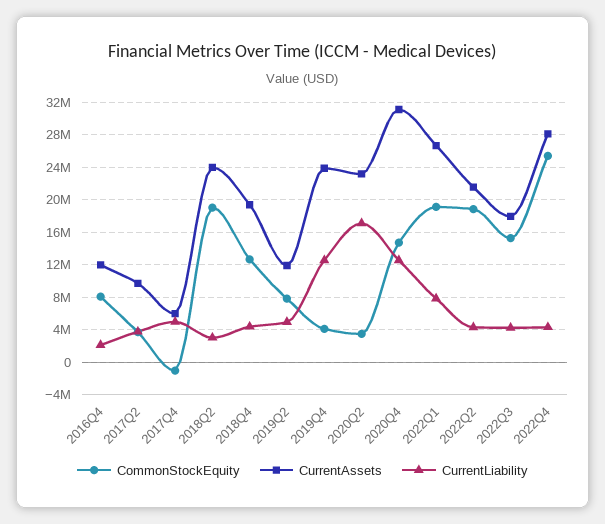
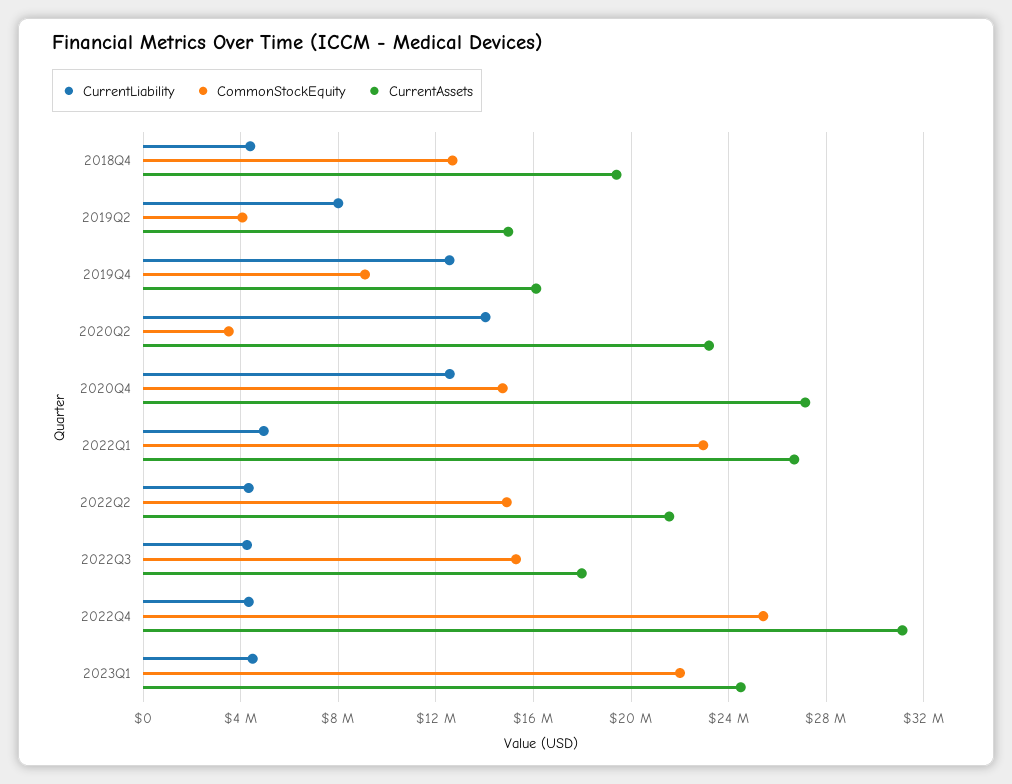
CommonStockEquity, 2016Q4: 8000000 -> none
CurrentAssets, 2016Q4: 12000000 -> none
CurrentLiability, 2016Q4: 2000000 -> none
CommonStockEquity, 2017Q2: 4000000 -> none
CurrentAssets, 2017Q2: 10000000 -> none
CurrentLiability, 2017Q2: 4000000 -> none
CommonStockEquity, 2017Q4: -1000000 -> none
CurrentAssets, 2017Q4: 6000000 -> none
CurrentLiability, 2017Q4: 5000000 -> none
CommonStockEquity, 2018Q2: 19000000 -> none
CurrentAssets, 2018Q2: 24000000 -> none
CurrentLiability, 2018Q2: 3000000 -> none
CommonStockEquity, 2019Q2: 8000000 -> 4000000
CurrentAssets, 2019Q2: 12000000 -> 15000000
CurrentLiability, 2019Q2: 5000000 -> 8000000
CommonStockEquity, 2019Q4: 4000000 -> 9000000
CurrentAssets, 2019Q4: 24000000 -> 16000000
CurrentLiability, 2020Q2: 17000000 -> 14000000
CurrentAssets, 2020Q4: 31000000 -> 27000000
CommonStockEquity, 2022Q1: 19000000 -> 23000000
CurrentLiability, 2022Q1: 8000000 -> 5000000
CommonStockEquity, 2022Q2: 19000000 -> 15000000
CurrentAssets, 2022Q4: 28000000 -> 31000000
CurrentLiability, 2023Q1: none -> 4500000
CommonStockEquity, 2023Q1: none -> 22000000
CurrentAssets, 2023Q1: none -> 24500000

